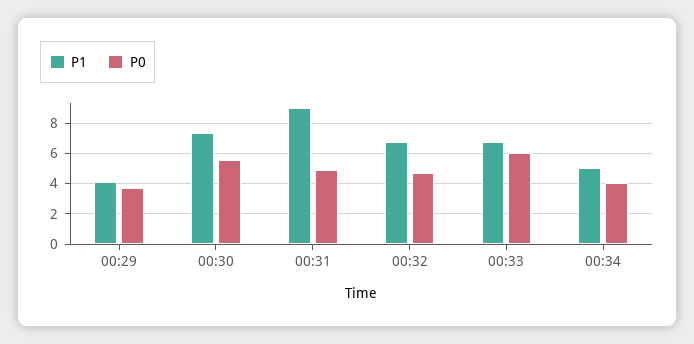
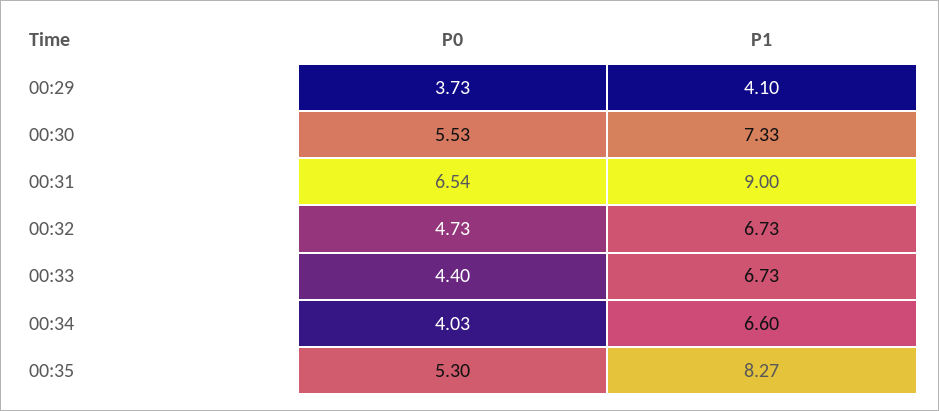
P0, 00:31: 5 -> 6.54
P0, 00:33: 6 -> 4.4
P1, 00:34: 5 -> 6.6
P0, 00:35: none -> 5.3
P1, 00:35: none -> 8.27

